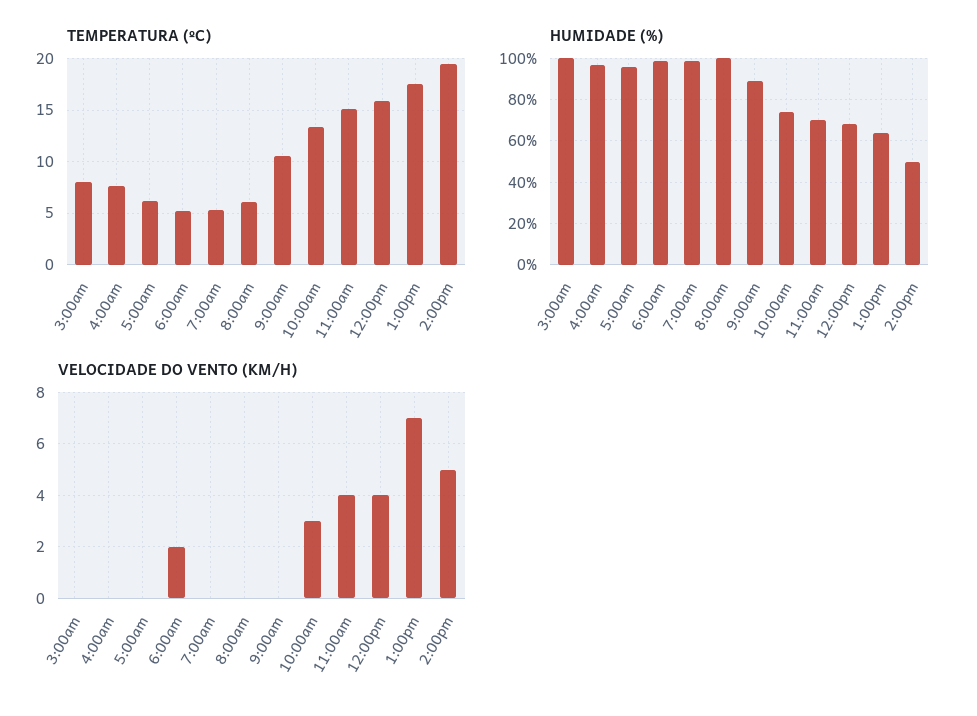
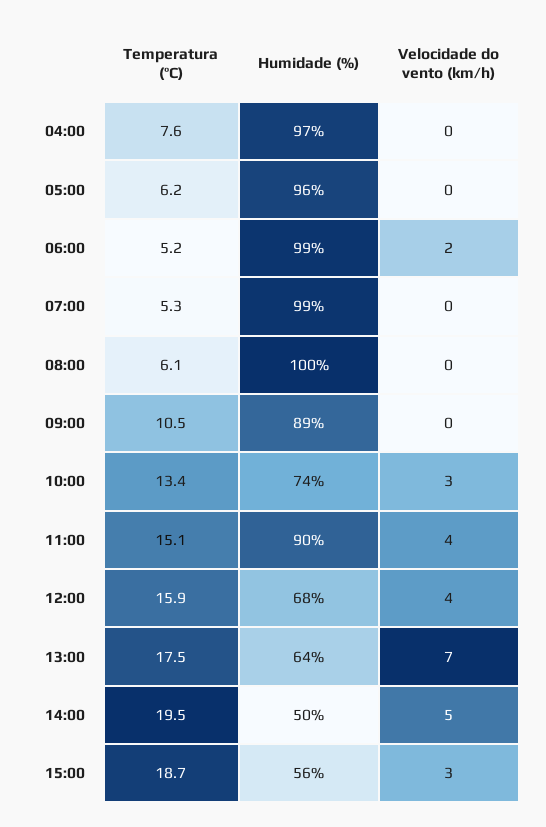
TEMPERATURA (ºC), 3:00am: 8 -> none
HUMIDADE (%), 3:00am: 100 -> none
HUMIDADE (%), 11:00am: 70 -> 90
VELOCIDADE DO VENTO (KM/H), 3:00am: 0 -> none
TEMPERATURA (ºC), 15:00: none -> 18.7
HUMIDADE (%), 15:00: none -> 56
VELOCIDADE DO VENTO (KM/H), 15:00: none -> 3

